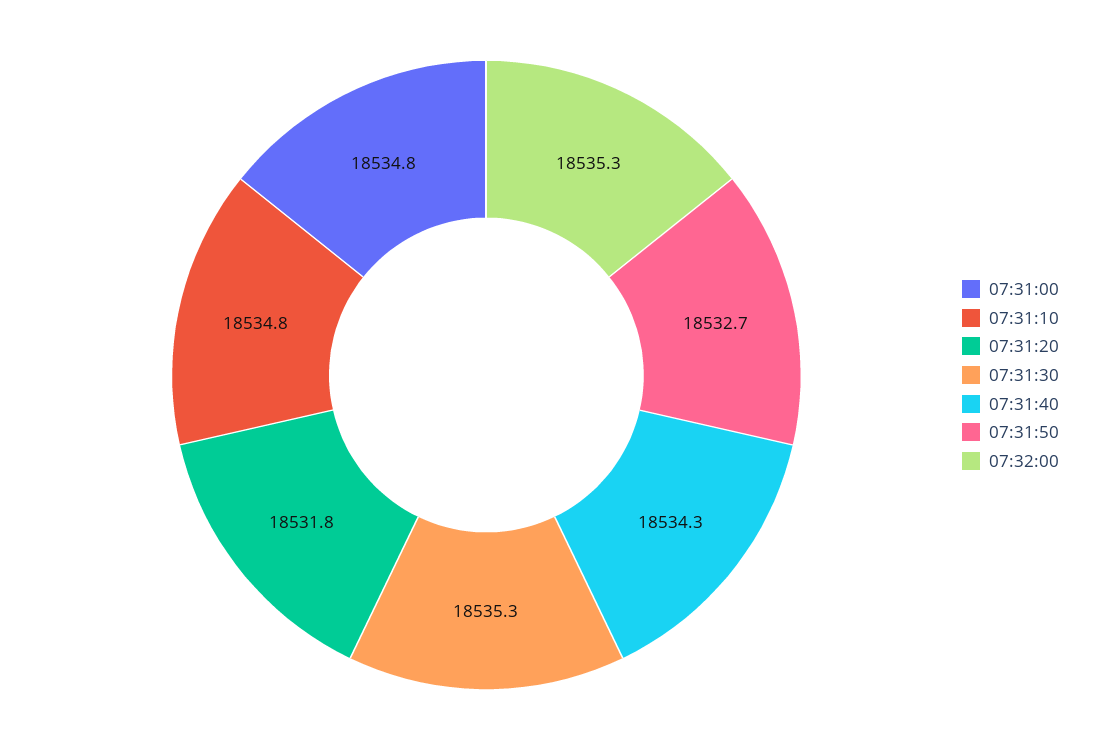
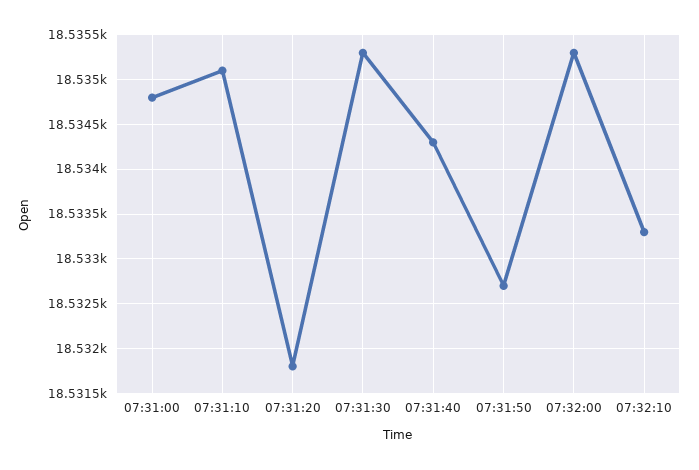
07:31:10: 18534.8 -> 18535.1
07:32:10: none -> 18533.3

